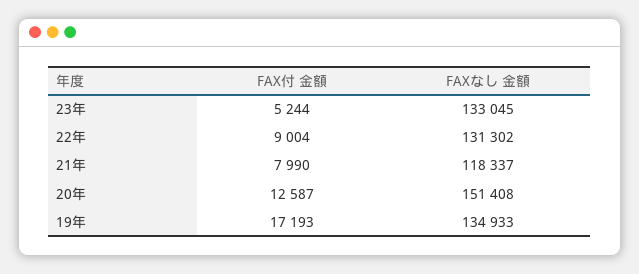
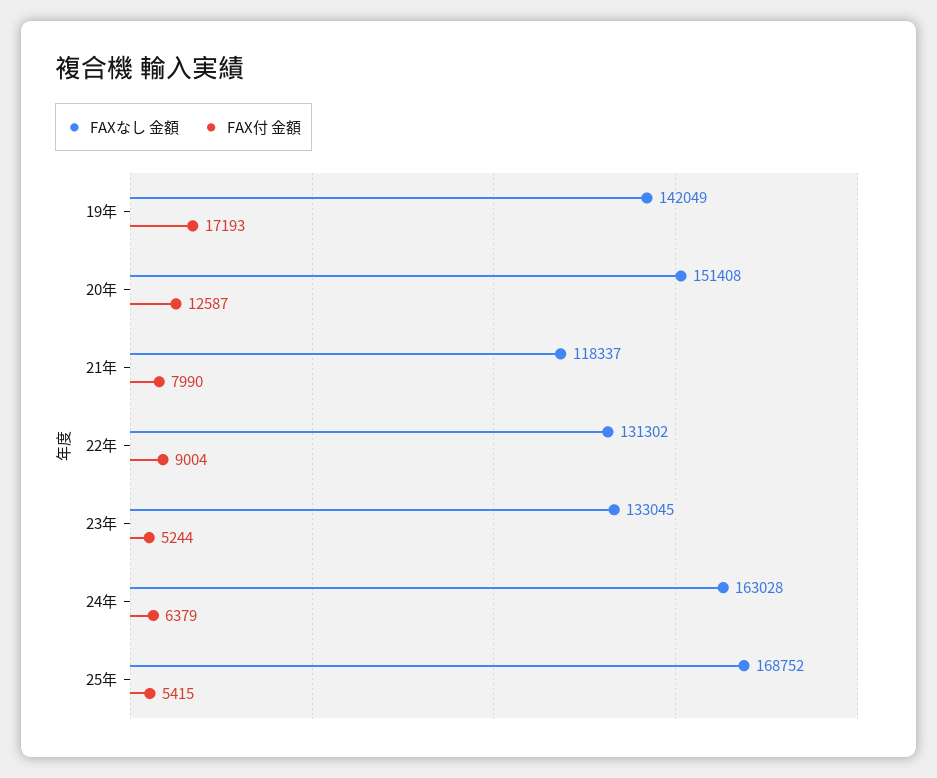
FAXなし 金額, 19年: 134933 -> 142049
FAXなし 金額, 24年: none -> 163028
FAX付 金額, 24年: none -> 6379
FAXなし 金額, 25年: none -> 168752
FAX付 金額, 25年: none -> 5415

